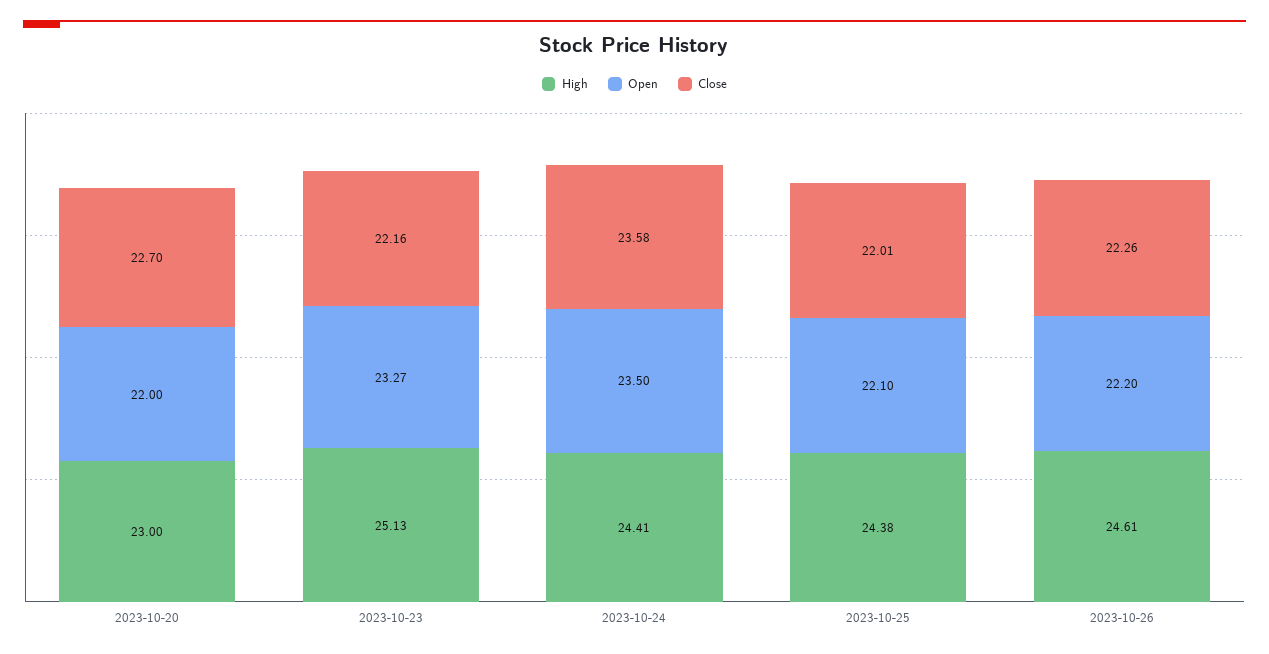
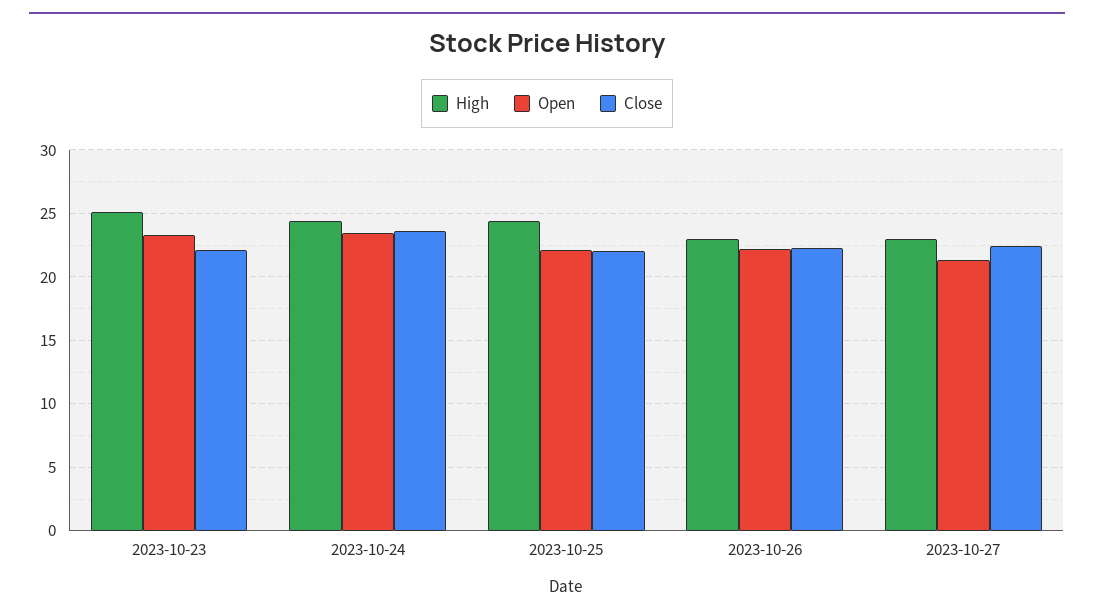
High, 2023-10-20: 23 -> none
Open, 2023-10-20: 22 -> none
Close, 2023-10-20: 22.7 -> none
High, 2023-10-26: 24.61 -> 23
High, 2023-10-27: none -> 23
Open, 2023-10-27: none -> 21.5
Close, 2023-10-27: none -> 22.5

